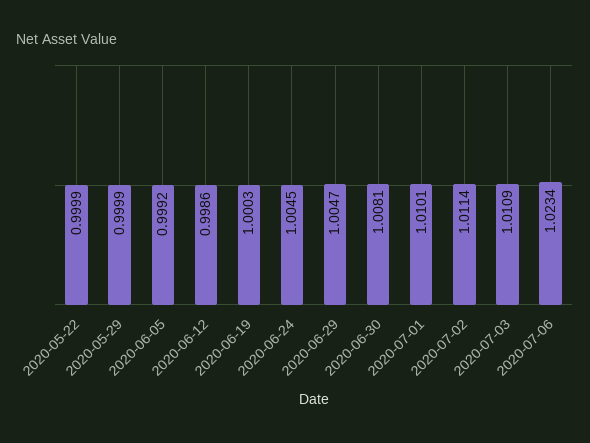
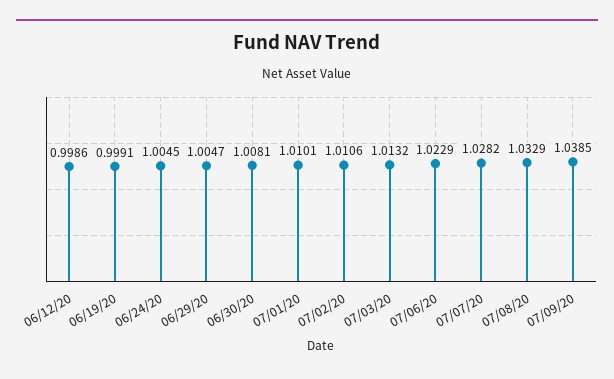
2020-05-22: 0.9999 -> none
2020-05-29: 0.9999 -> none
2020-06-05: 0.9992 -> none
2020-06-19: 1.0003 -> 0.9991
2020-07-02: 1.0114 -> 1.0106
2020-07-03: 1.0109 -> 1.0132
2020-07-06: 1.0234 -> 1.0229
07/07/20: none -> 1.0282
07/08/20: none -> 1.0329
07/09/20: none -> 1.0385

